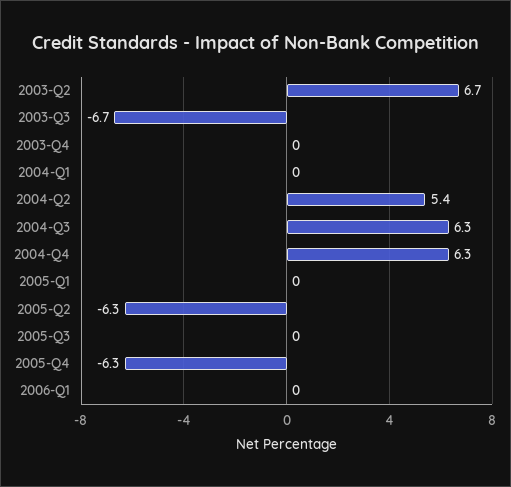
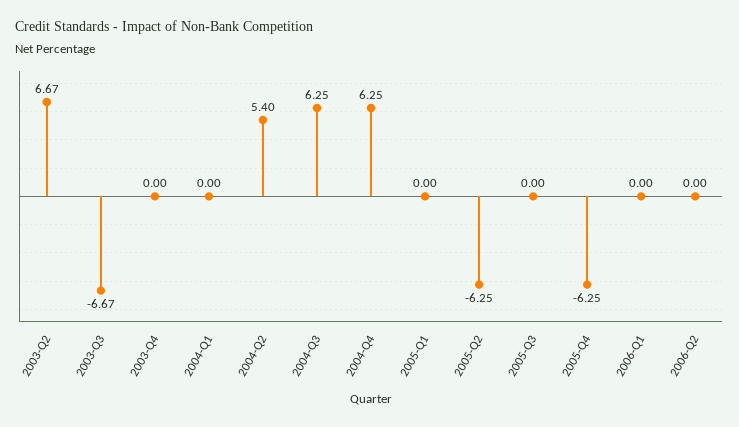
2006-Q2: none -> 0

